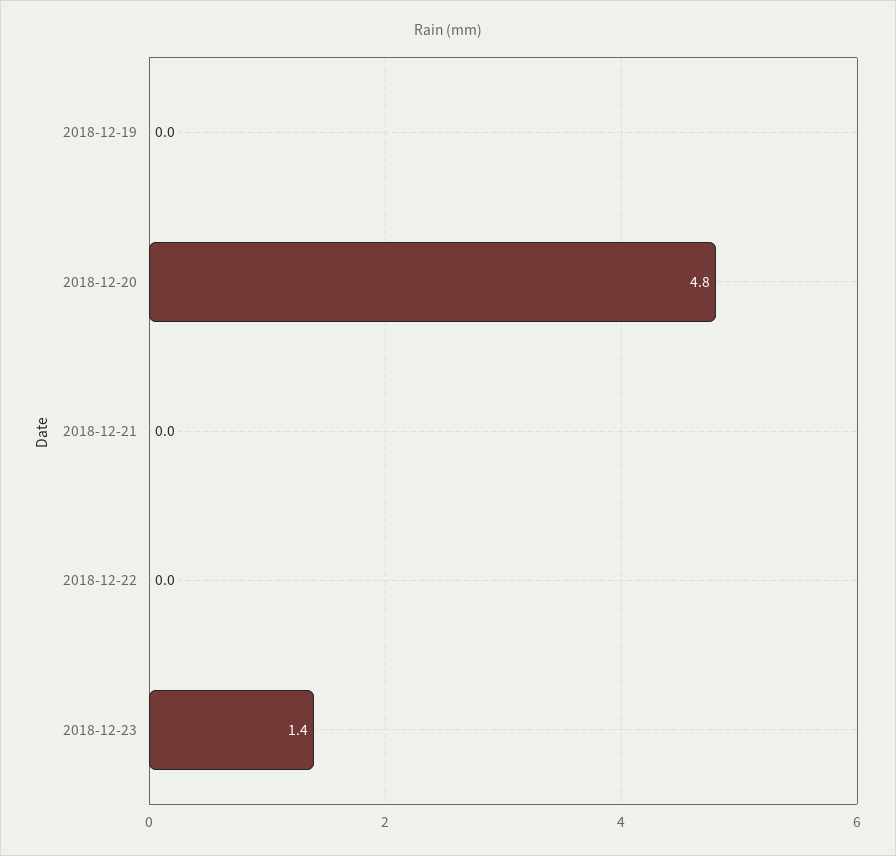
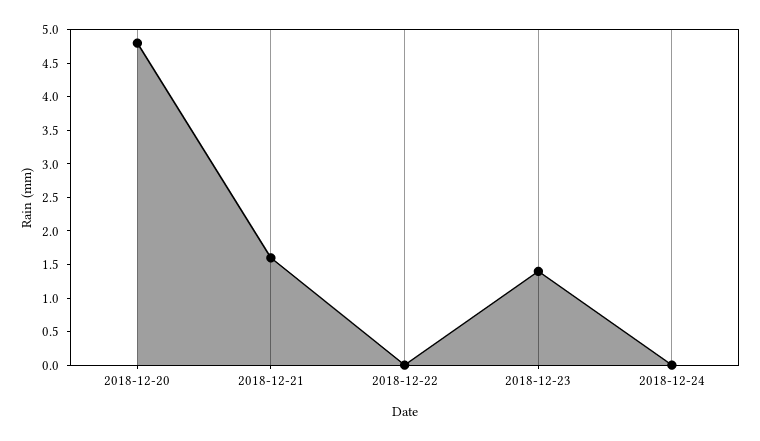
2018-12-19: 0 -> none
2018-12-21: 0 -> 1.5
2018-12-24: none -> 0

